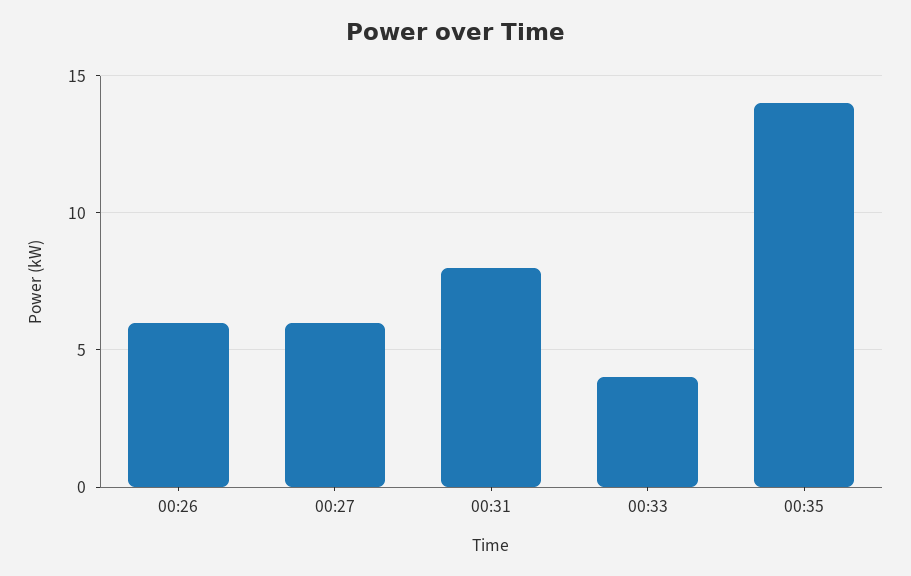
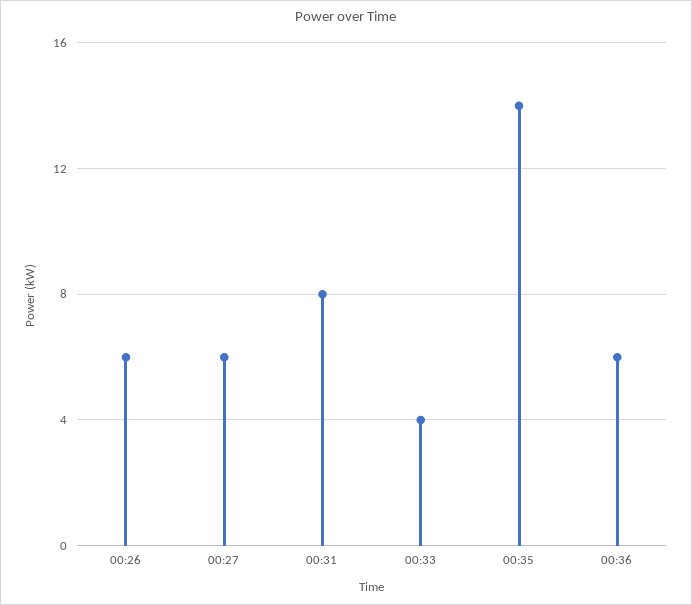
00:36: none -> 6

